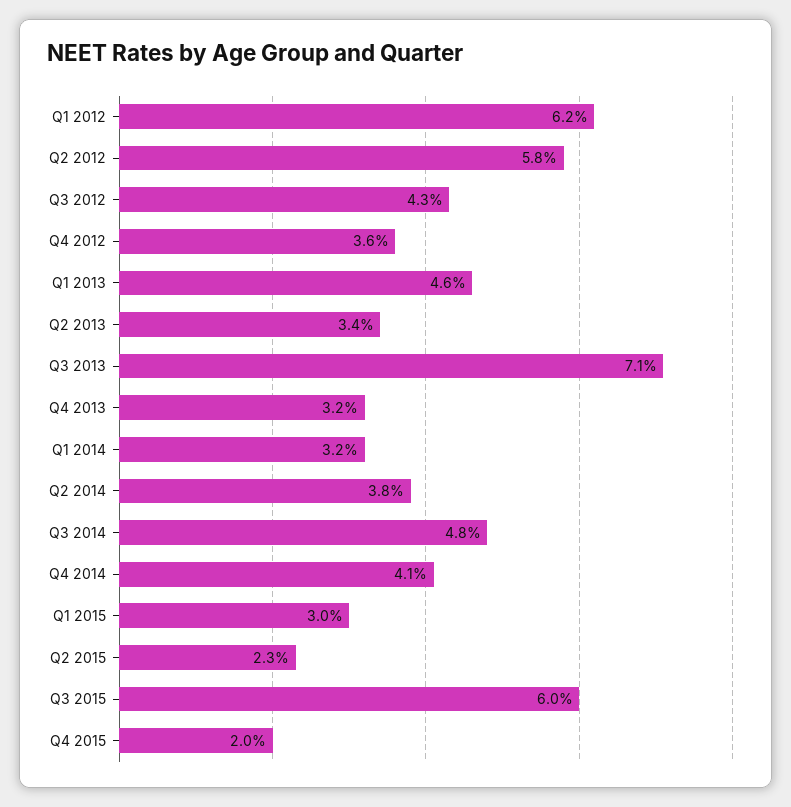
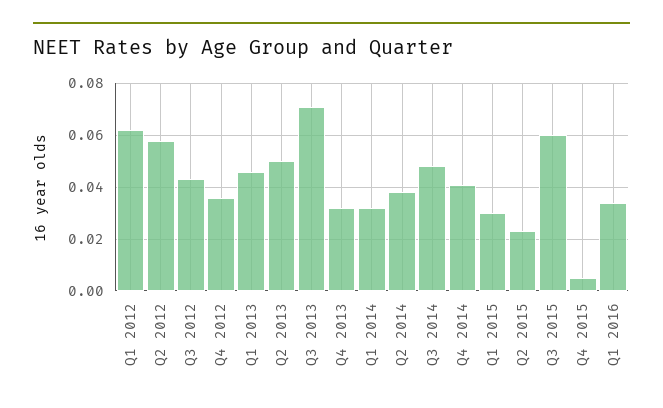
Q2 2013: 0.034 -> 0.05
Q4 2015: 0.02 -> 0.005
Q1 2016: none -> 0.035

